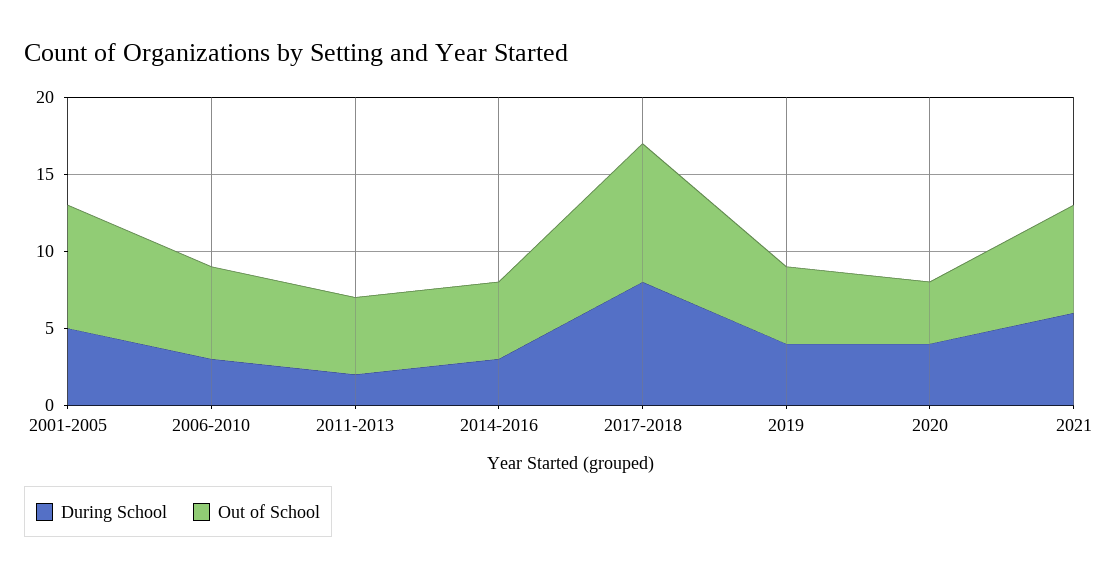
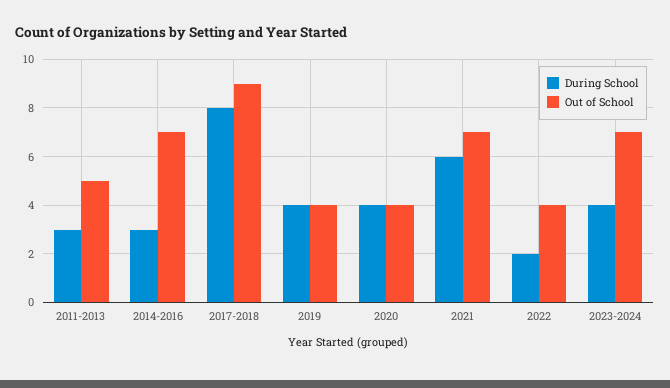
During School, 2001-2005: 5 -> none
Out of School, 2001-2005: 8 -> none
During School, 2006-2010: 3 -> none
Out of School, 2006-2010: 6 -> none
During School, 2011-2013: 2 -> 3
Out of School, 2014-2016: 5 -> 7
Out of School, 2019: 5 -> 4
During School, 2022: none -> 2
Out of School, 2022: none -> 4
During School, 2023-2024: none -> 4
Out of School, 2023-2024: none -> 7

